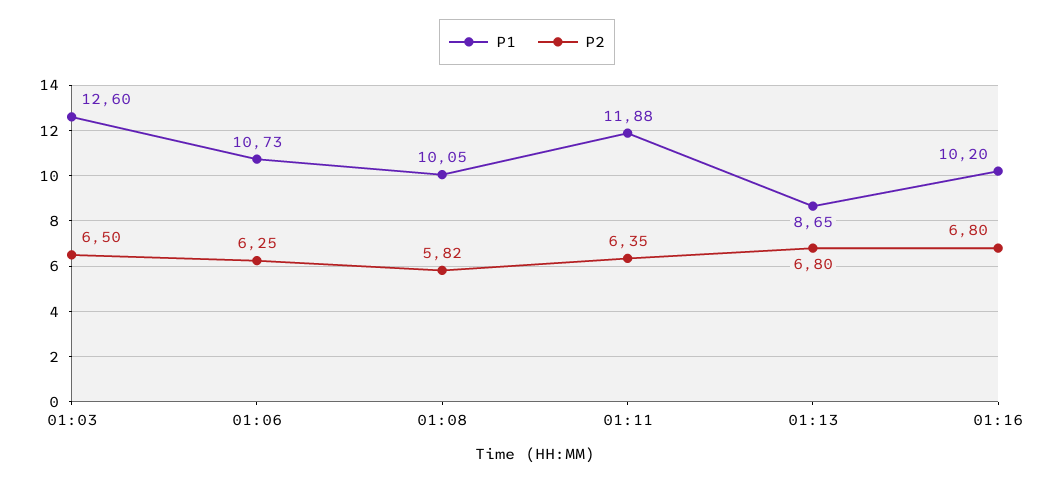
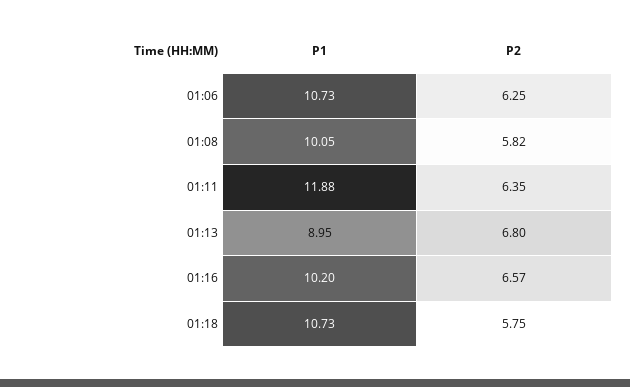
P1, 01:03: 12.6 -> none
P2, 01:03: 6.5 -> none
P1, 01:13: 8.65 -> 8.95
P2, 01:16: 6.8 -> 6.57
P1, 01:18: none -> 10.73
P2, 01:18: none -> 5.75

